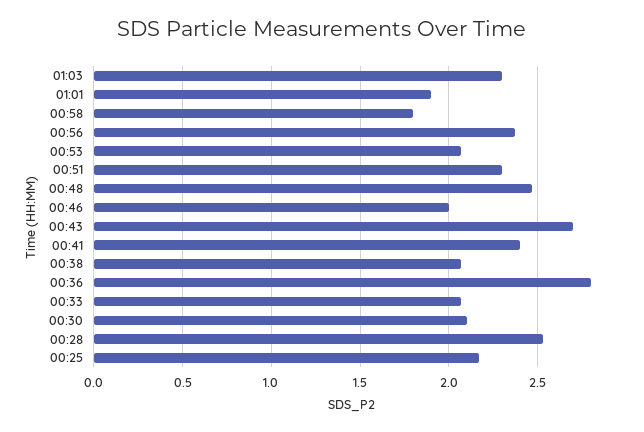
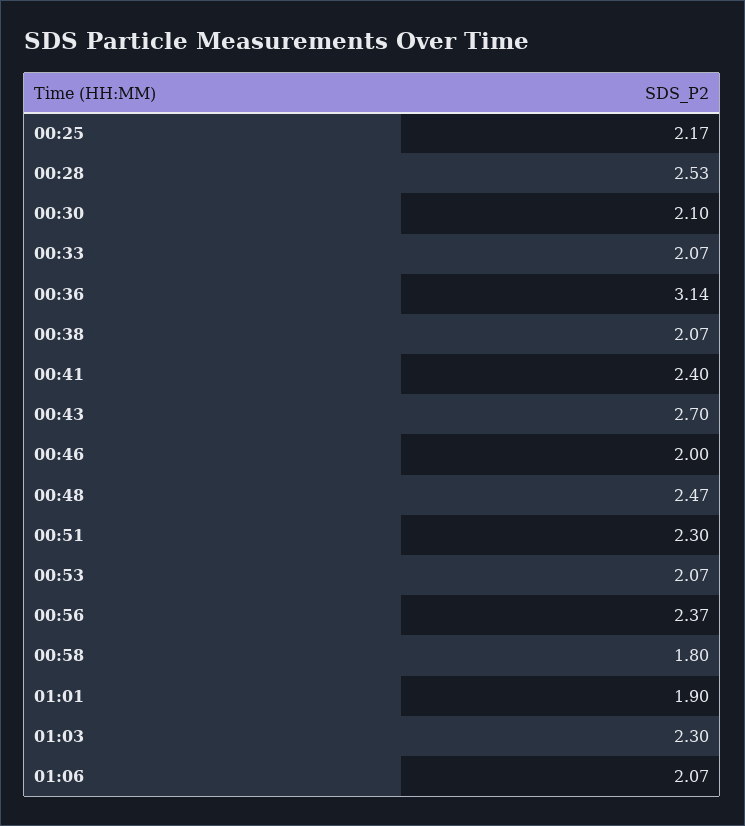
00:36: 2.8 -> 3.14
01:06: none -> 2.07

